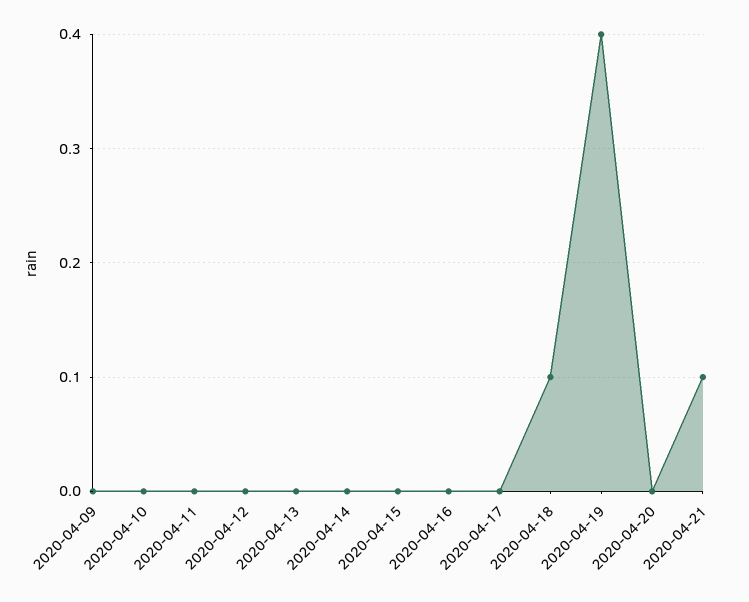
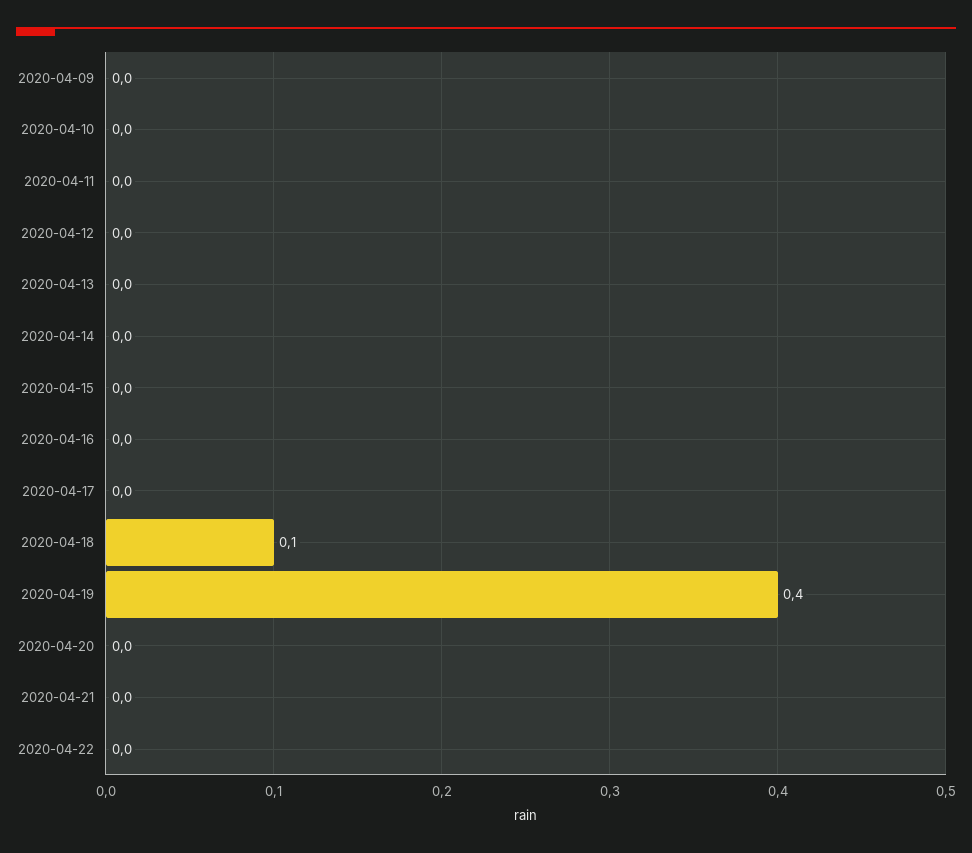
2020-04-21: 0.1 -> 0
2020-04-22: none -> 0

